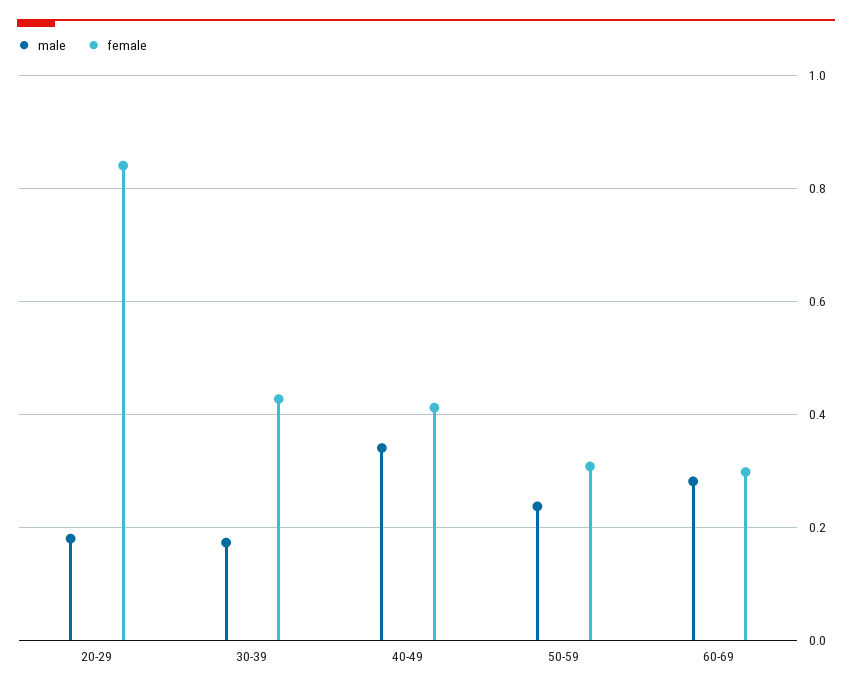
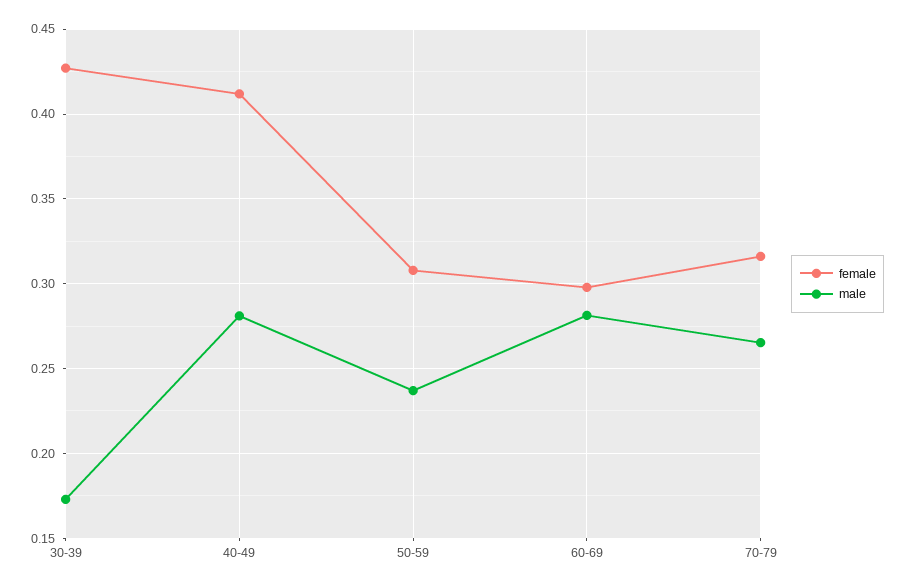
male, 20-29: 0.18 -> none
female, 20-29: 0.84 -> none
male, 40-49: 0.34 -> 0.28
female, 70-79: none -> 0.315
male, 70-79: none -> 0.265

